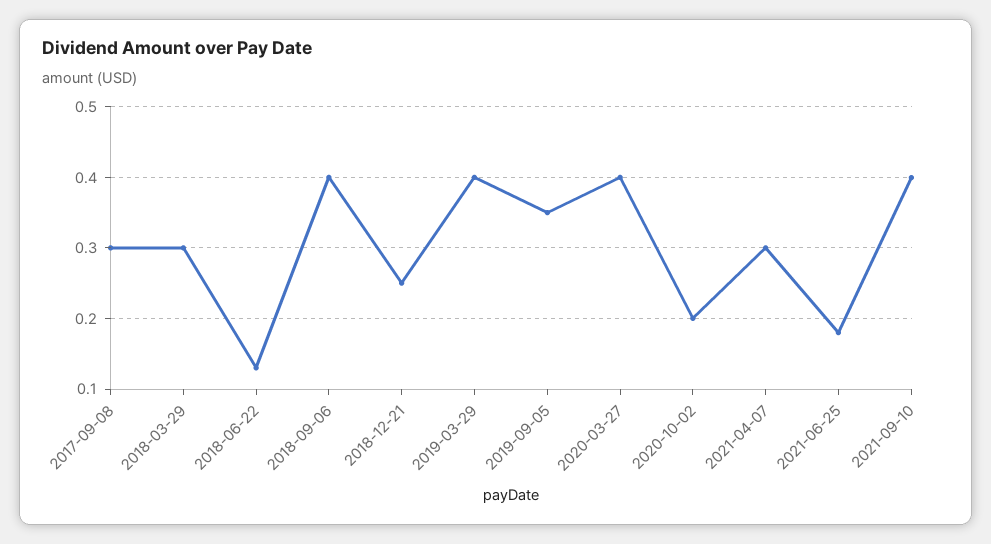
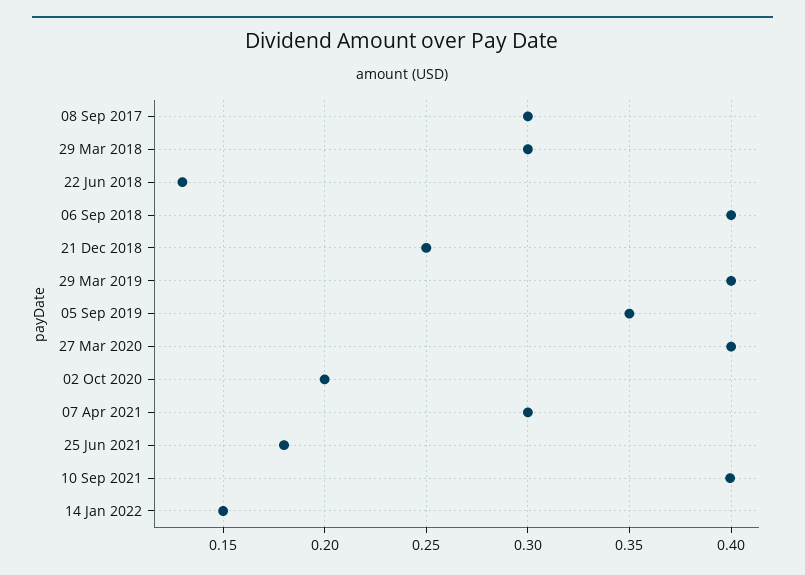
14 Jan 2022: none -> 0.15

